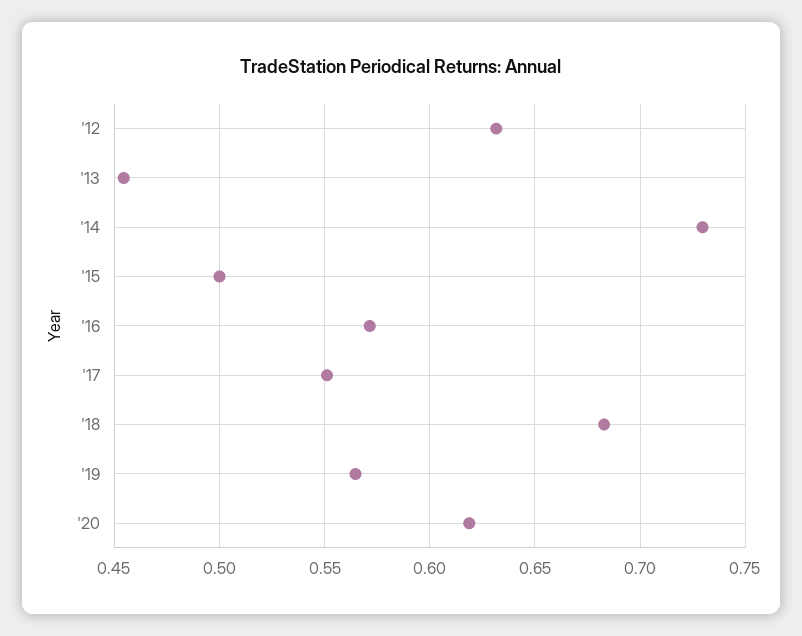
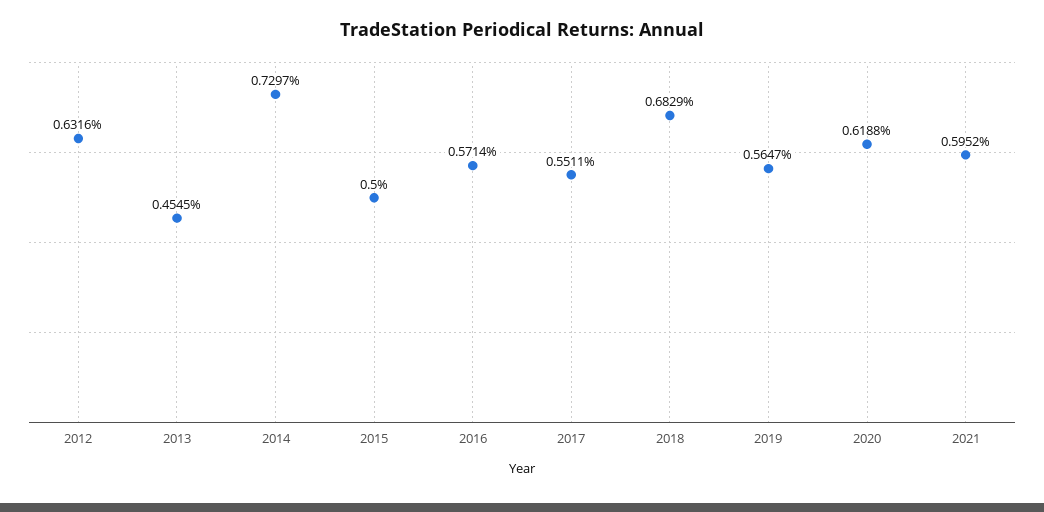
2021: none -> 0.5952

